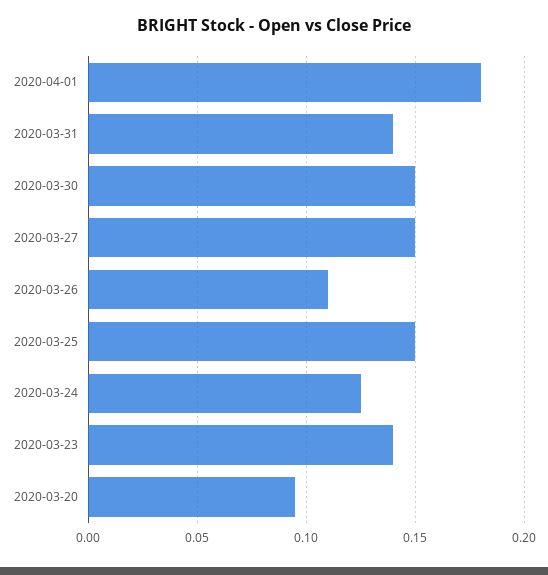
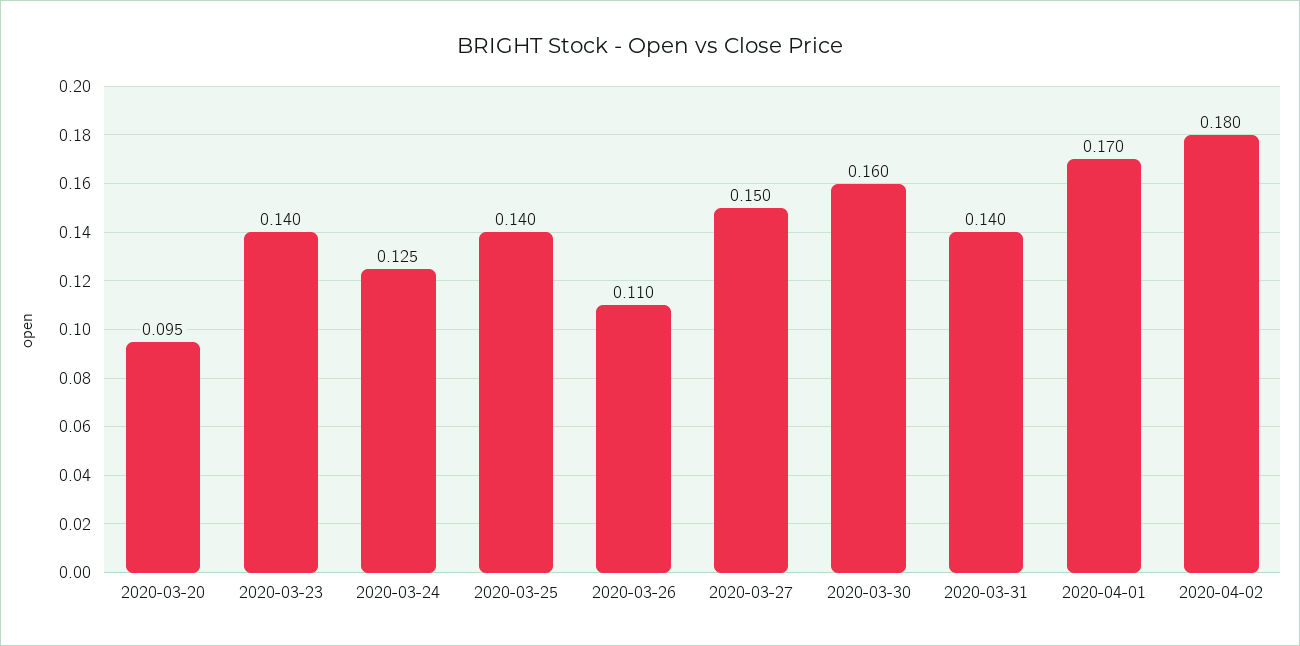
2020-04-01: 0.18 -> 0.17
2020-03-30: 0.15 -> 0.16
2020-03-25: 0.15 -> 0.14
2020-04-02: none -> 0.18

